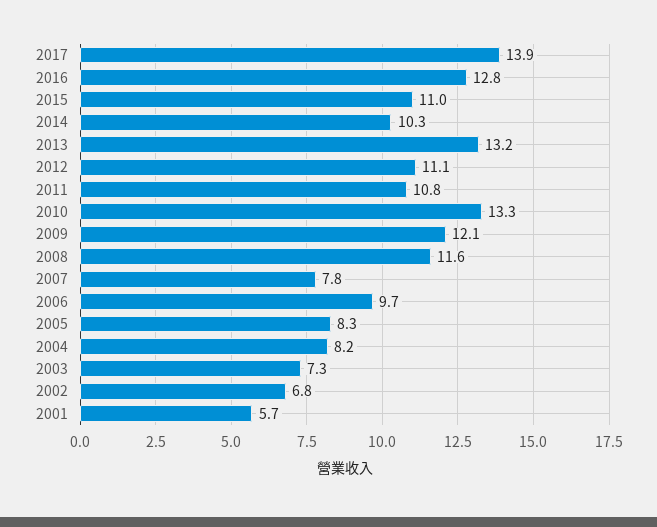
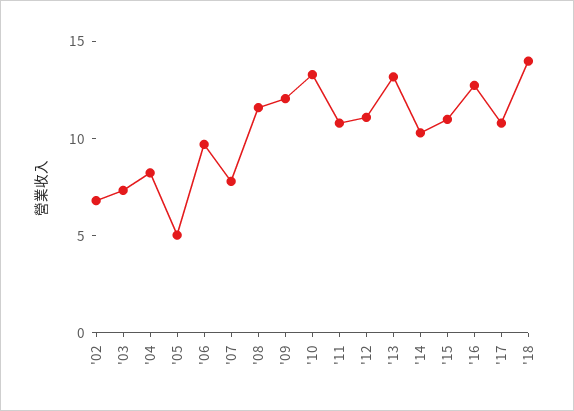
2017: 13.9 -> 11
2005: 8.3 -> 5
2001: 5.7 -> none
'18: none -> 14

